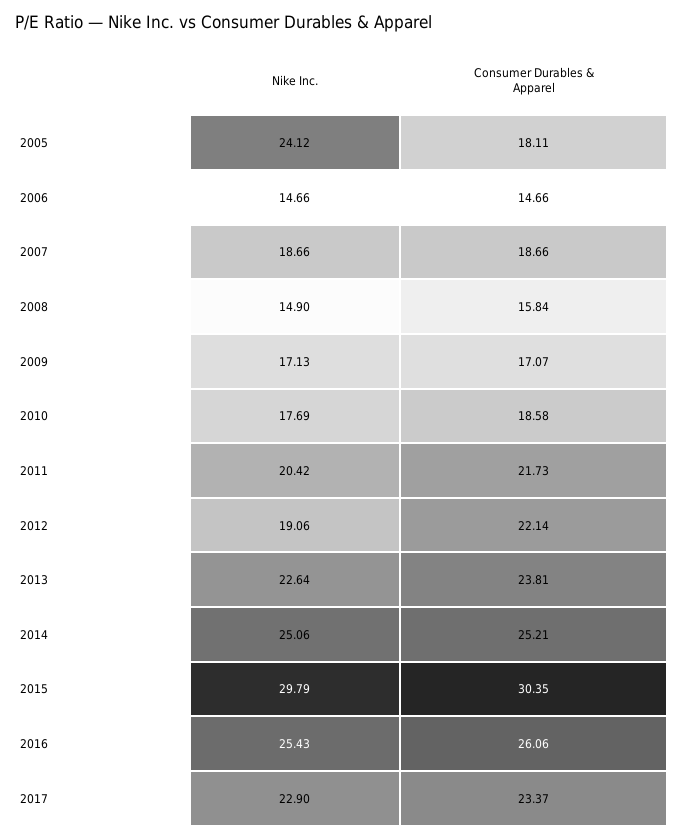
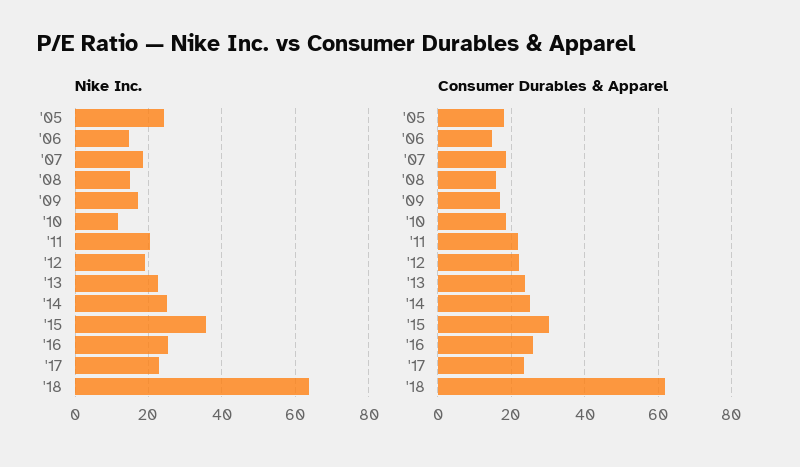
Nike Inc., 2010: 17.69 -> 12
Nike Inc., 2015: 29.79 -> 36
Nike Inc., '18: none -> 64
Consumer Durables & Apparel, '18: none -> 62

